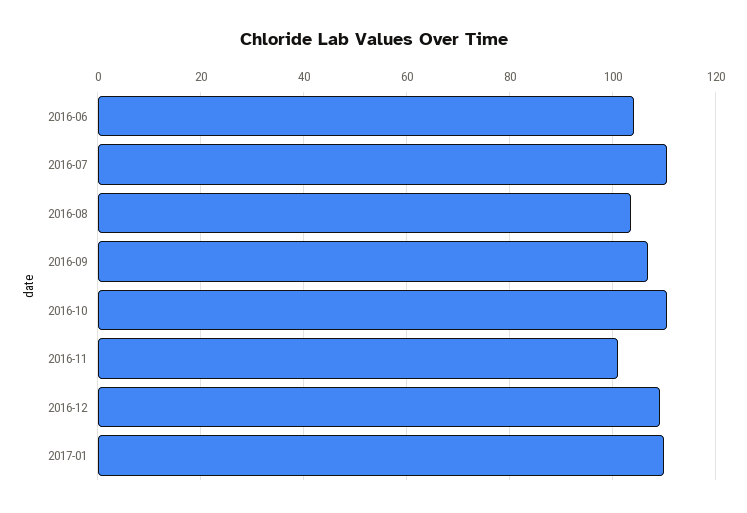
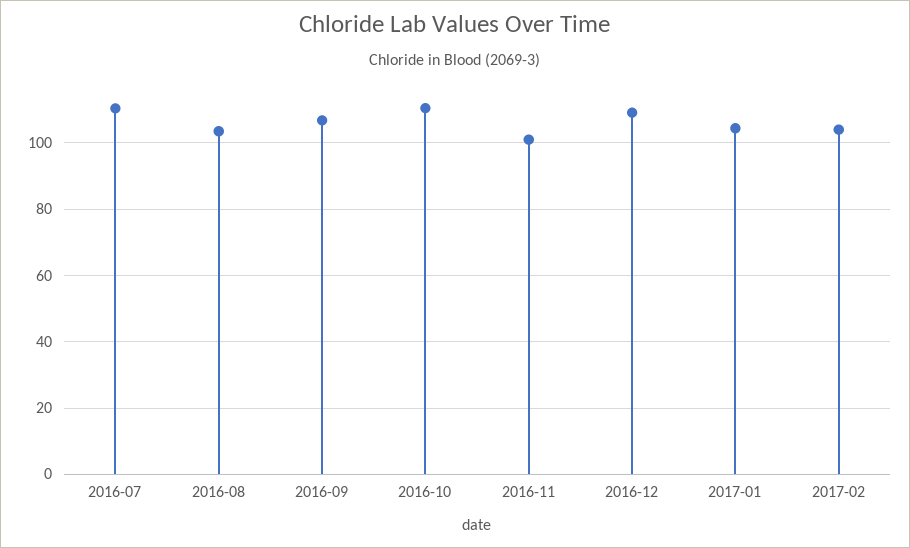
2016-06: 104 -> none
2017-01: 110 -> 104
2017-02: none -> 104

